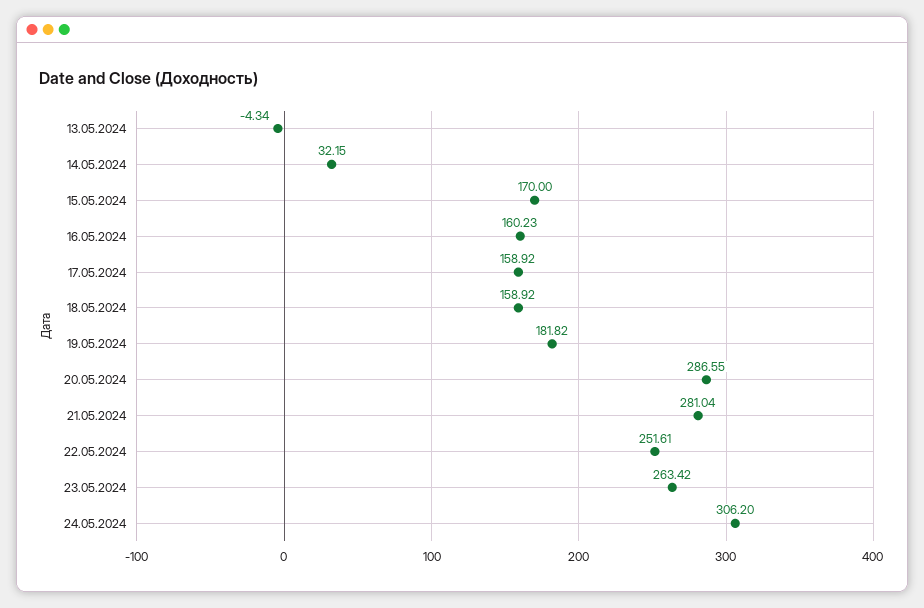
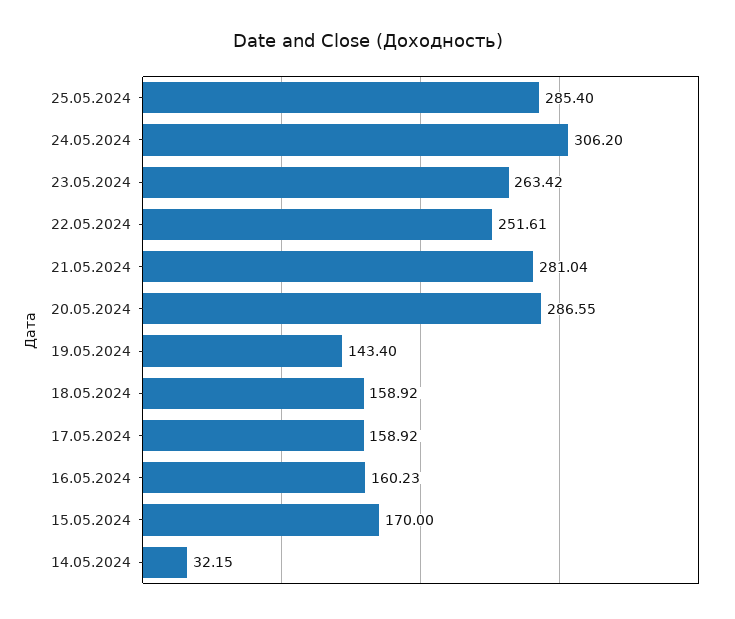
13.05.2024: -4.34 -> none
19.05.2024: 181.82 -> 143.4
25.05.2024: none -> 285.4

